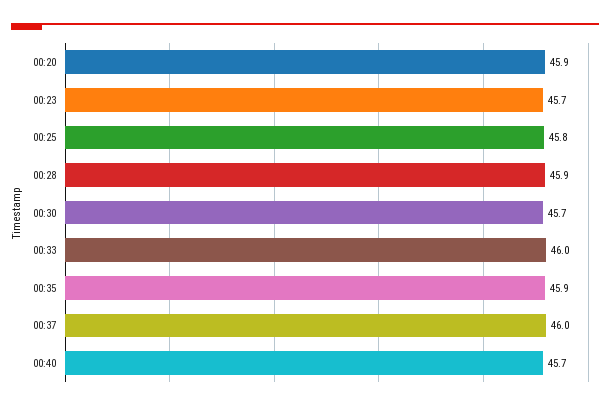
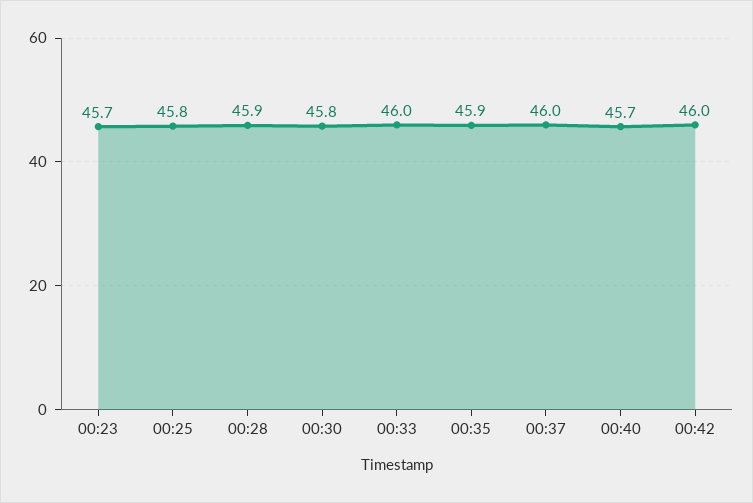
00:20: 45.9 -> none
00:30: 45.7 -> 45.8
00:42: none -> 46

